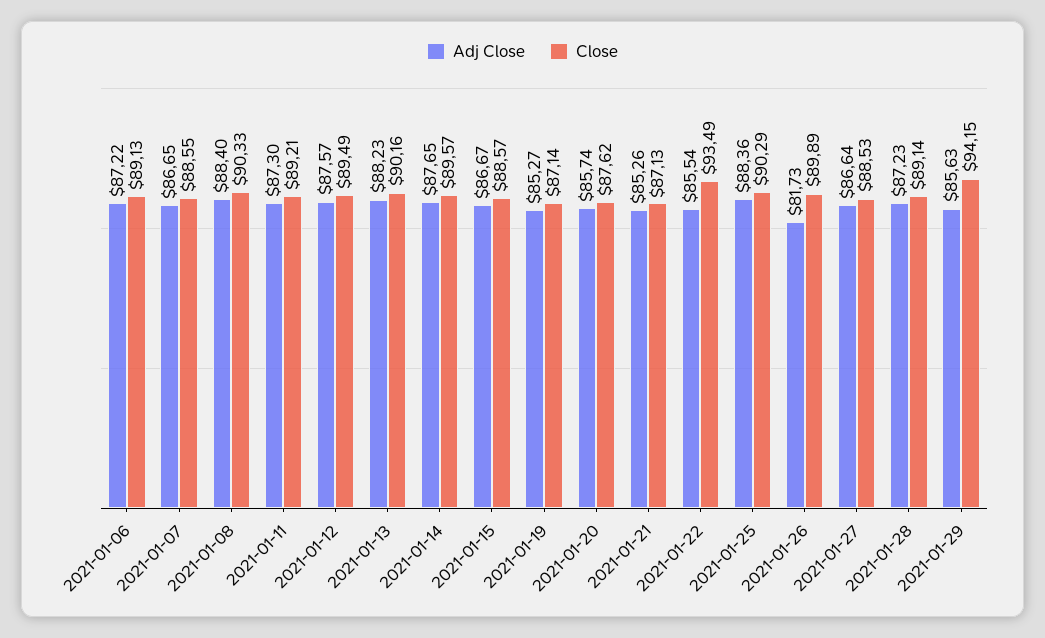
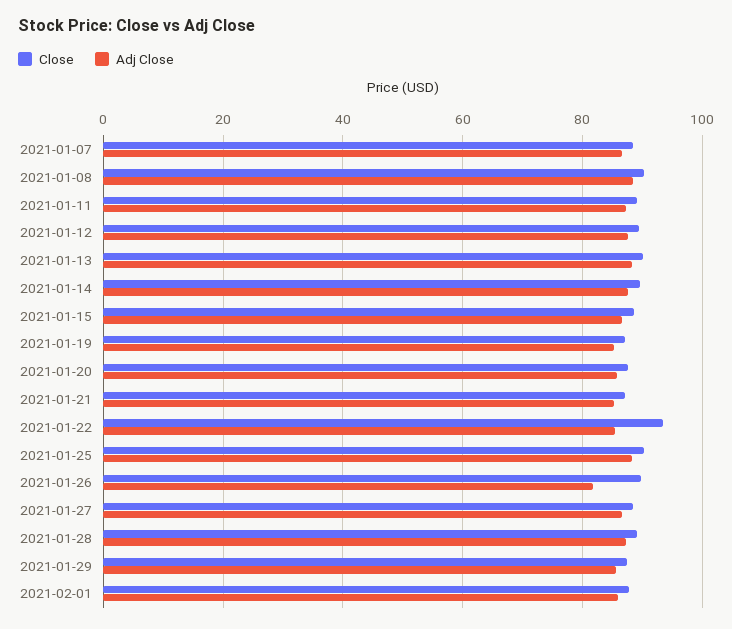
Adj Close, 2021-01-06: 87.22 -> none
Close, 2021-01-06: 89.13 -> none
Close, 2021-01-29: 94.15 -> 88
Close, 2021-02-01: none -> 88
Adj Close, 2021-02-01: none -> 86

